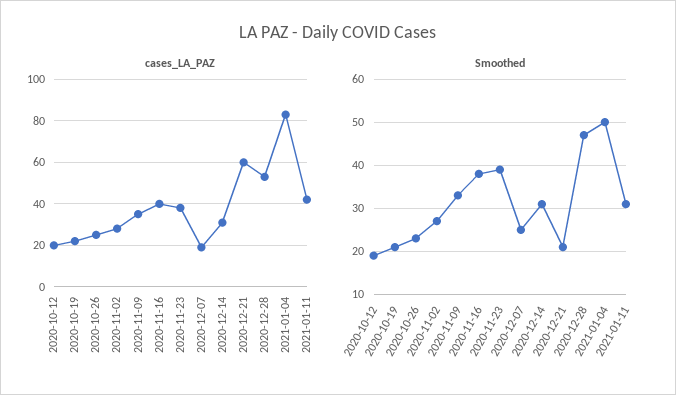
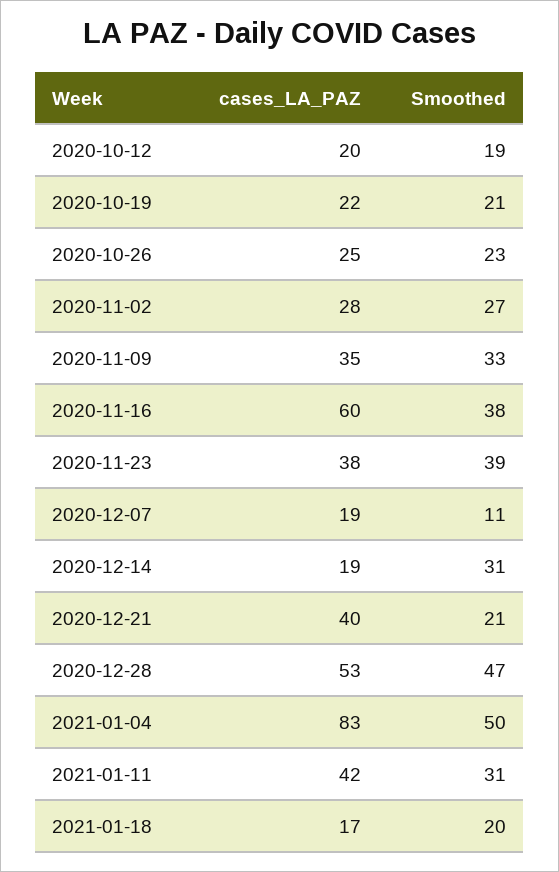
cases_LA_PAZ, 2020-11-16: 40 -> 60
cases_LA_PAZ, 2020-12-14: 30 -> 19
cases_LA_PAZ, 2020-12-21: 60 -> 40
Smoothed, 2020-12-07: 25 -> 11
cases_LA_PAZ, 2021-01-18: none -> 17
Smoothed, 2021-01-18: none -> 20

